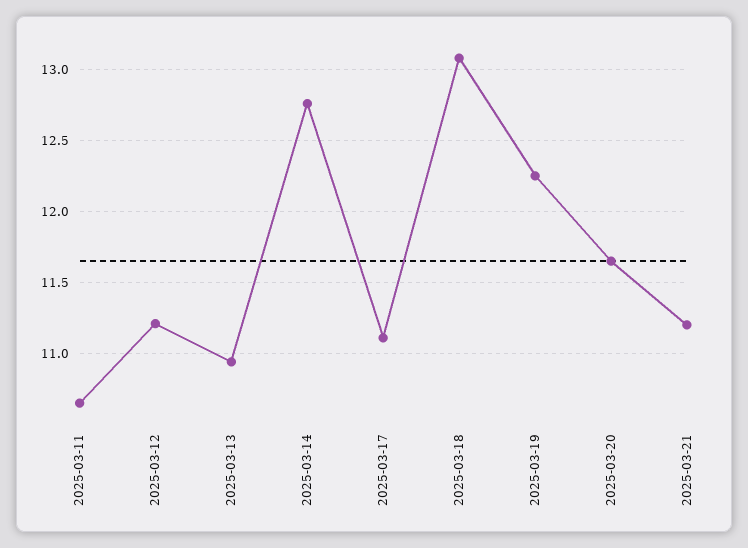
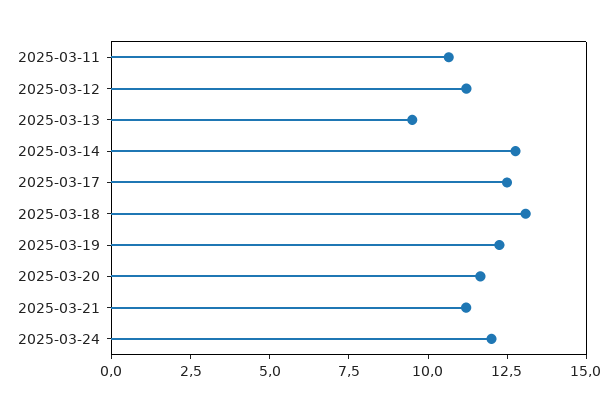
2025-03-13: 10.95 -> 9.5
2025-03-17: 11.1 -> 12.5
2025-03-24: none -> 12

